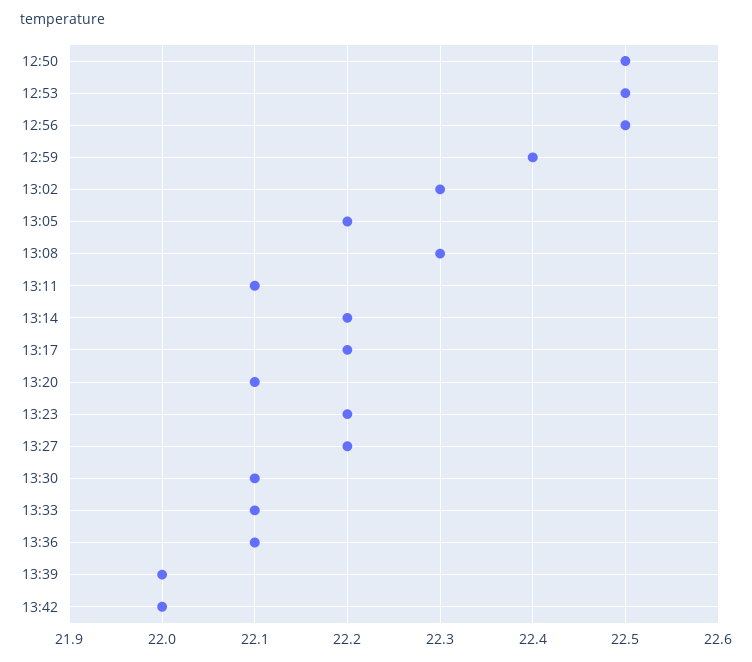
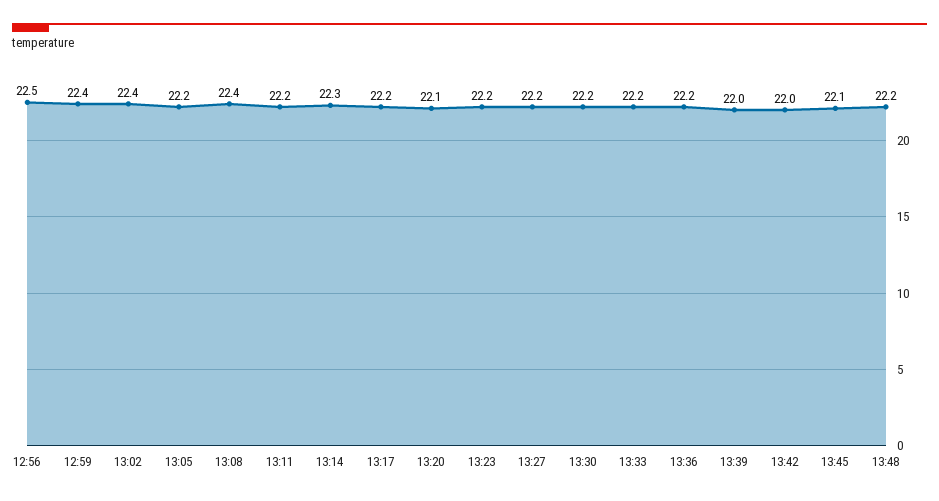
12:50: 22.5 -> none
12:53: 22.5 -> none
13:02: 22.3 -> 22.4
13:08: 22.3 -> 22.4
13:11: 22.1 -> 22.2
13:14: 22.2 -> 22.3
13:30: 22.1 -> 22.2
13:33: 22.1 -> 22.2
13:36: 22.1 -> 22.2
13:45: none -> 22.1
13:48: none -> 22.2

